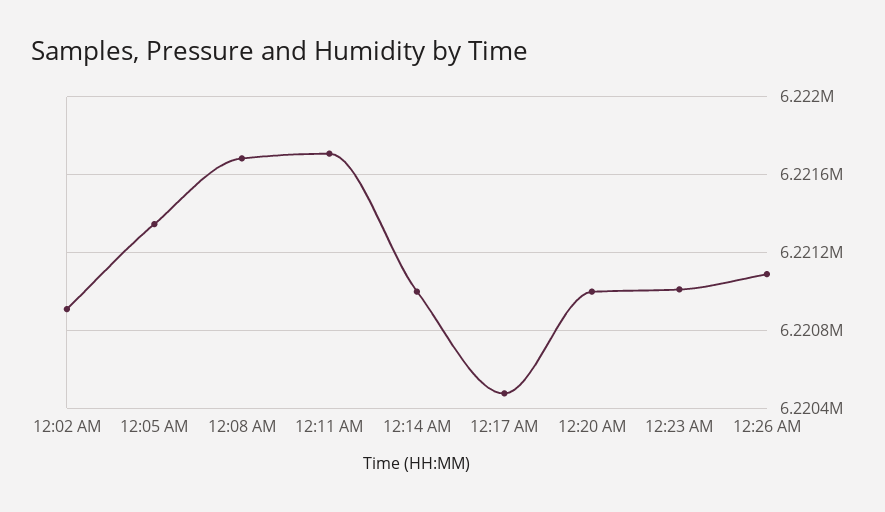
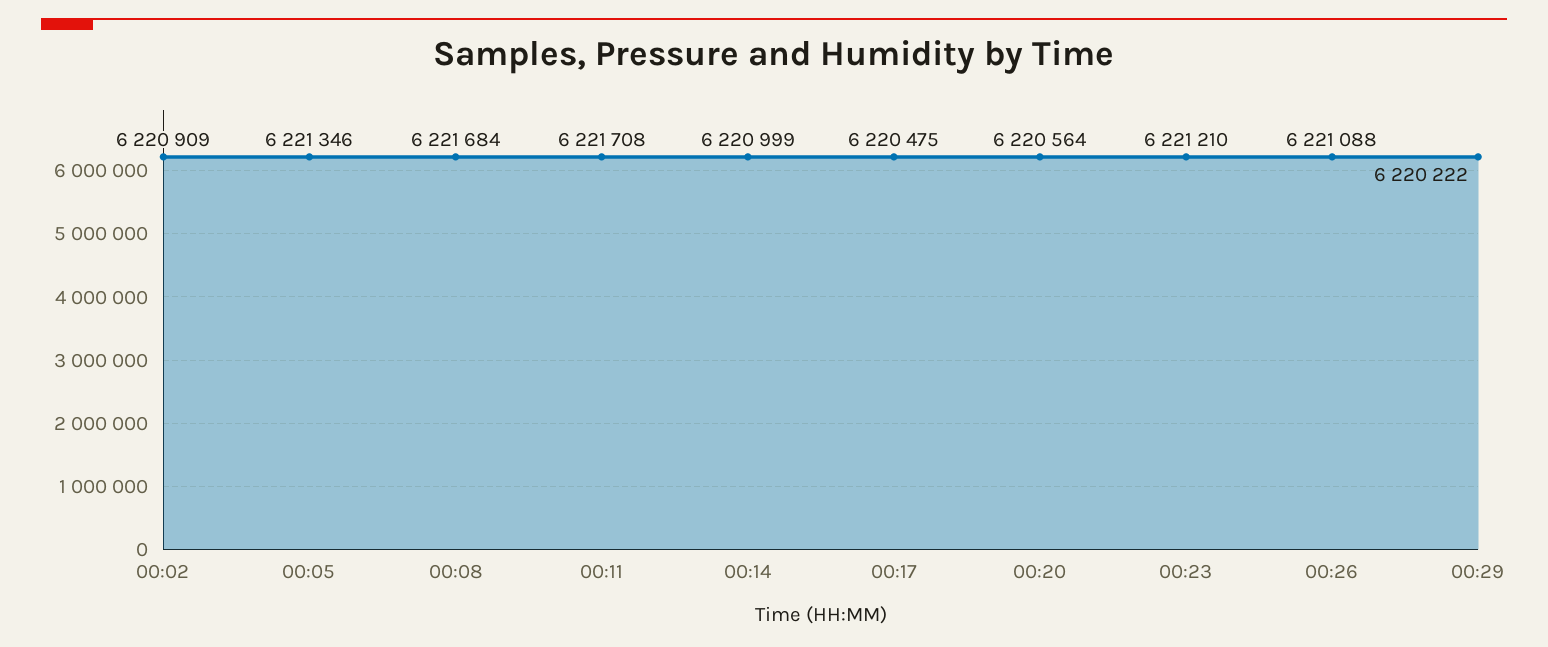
12:20 AM: 6221000 -> 6220564
12:23 AM: 6221000 -> 6221210
00:29: none -> 6220222

